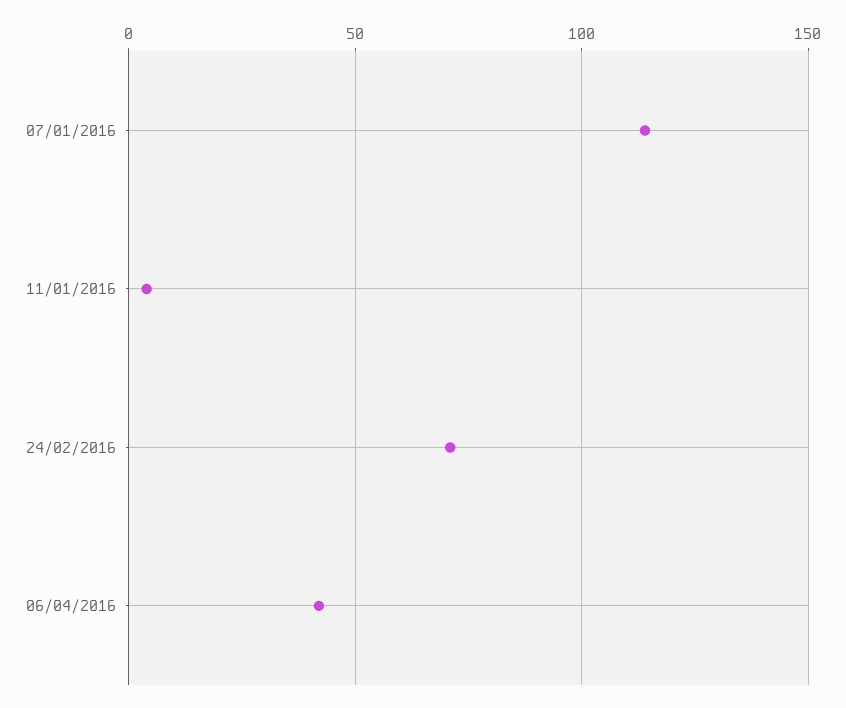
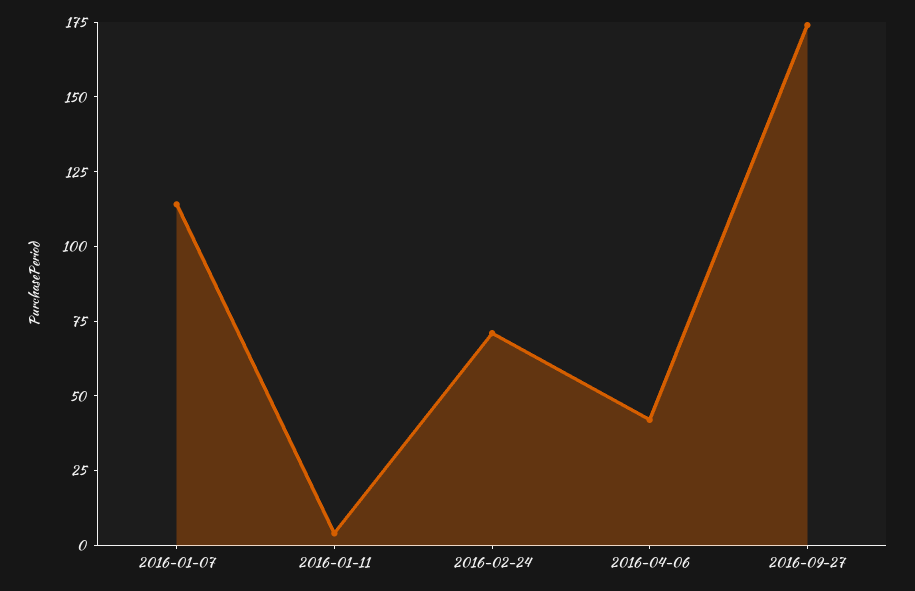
2016-09-27: none -> 175

